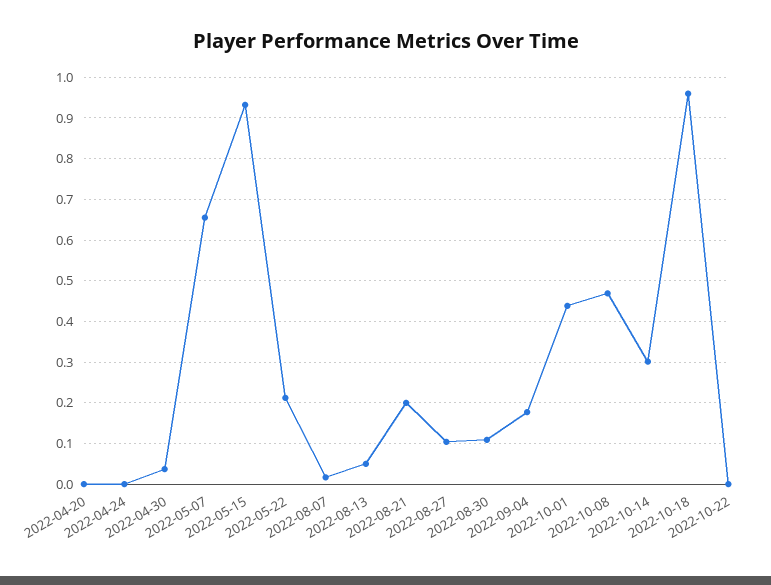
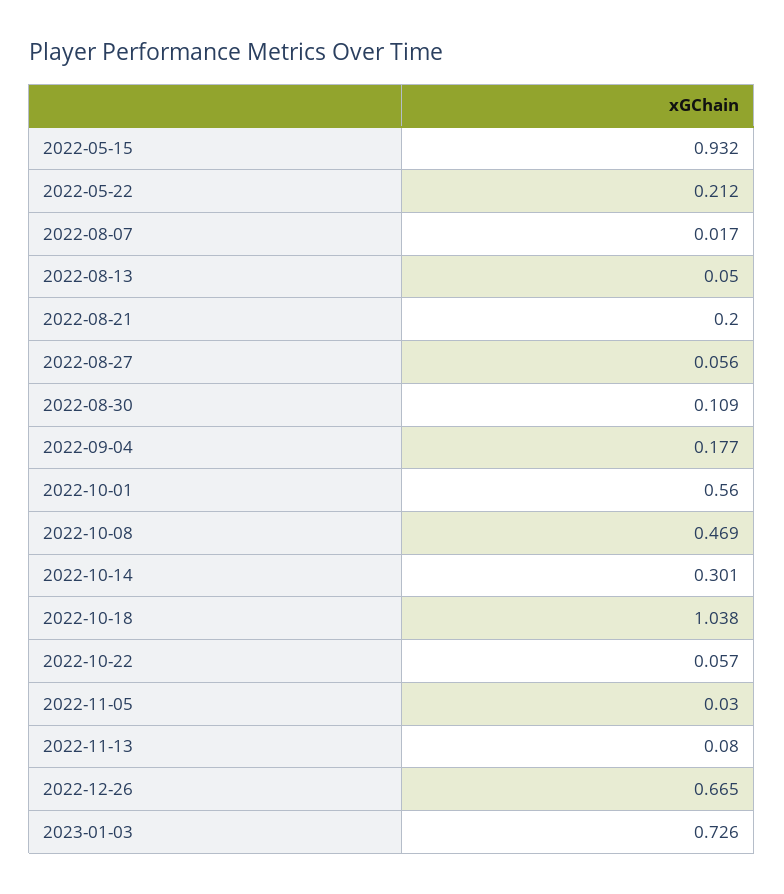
2022-04-20: 0 -> none
2022-04-24: 0 -> none
2022-04-30: 0.04 -> none
2022-05-07: 0.66 -> none
2022-08-27: 0.1 -> 0.056
2022-10-01: 0.44 -> 0.56
2022-10-18: 0.96 -> 1.038
2022-10-22: 0 -> 0.057
2022-11-05: none -> 0.03
2022-11-13: none -> 0.08
2022-12-26: none -> 0.665
2023-01-03: none -> 0.726

